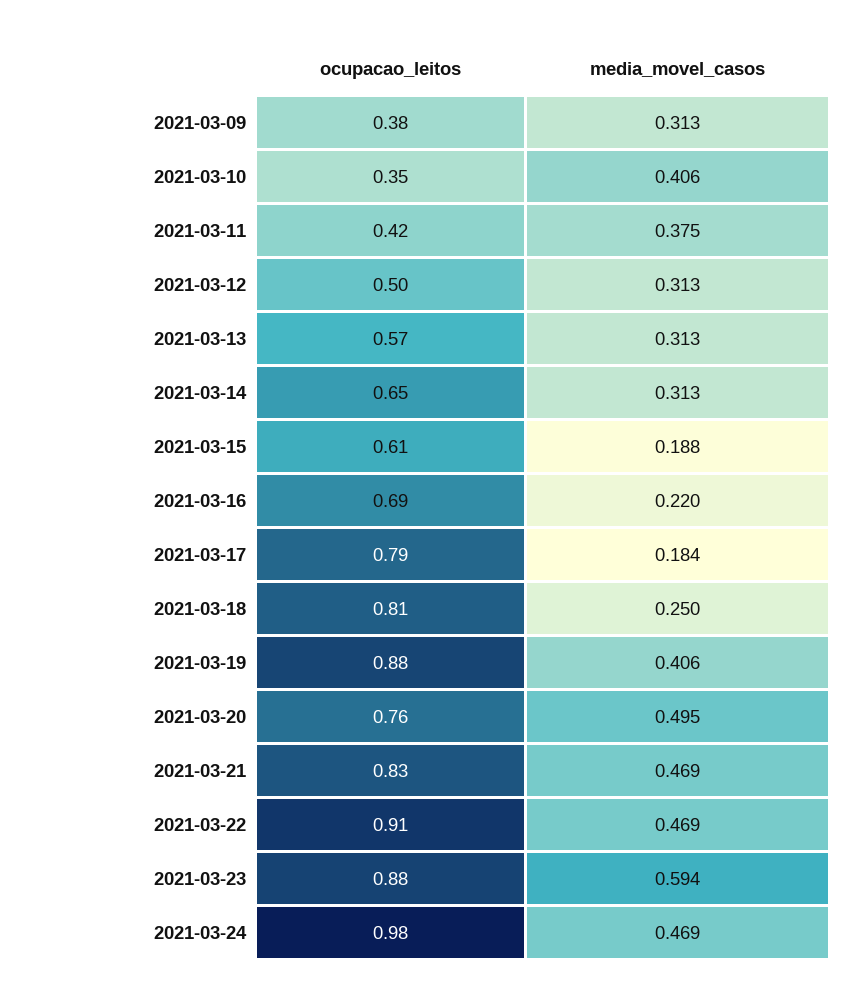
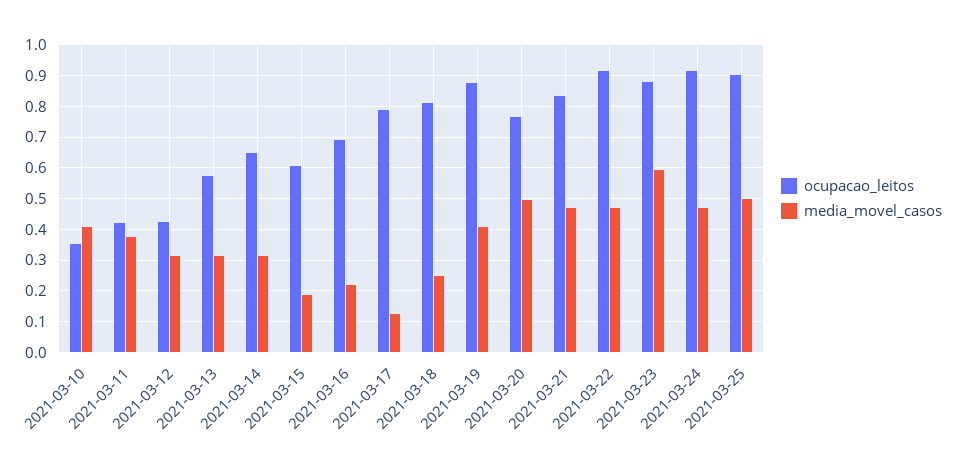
ocupacao_leitos, 2021-03-09: 0.38 -> none
media_movel_casos, 2021-03-09: 0.313 -> none
ocupacao_leitos, 2021-03-12: 0.5 -> 0.42
media_movel_casos, 2021-03-17: 0.184 -> 0.12
ocupacao_leitos, 2021-03-24: 0.98 -> 0.92
ocupacao_leitos, 2021-03-25: none -> 0.9
media_movel_casos, 2021-03-25: none -> 0.5

